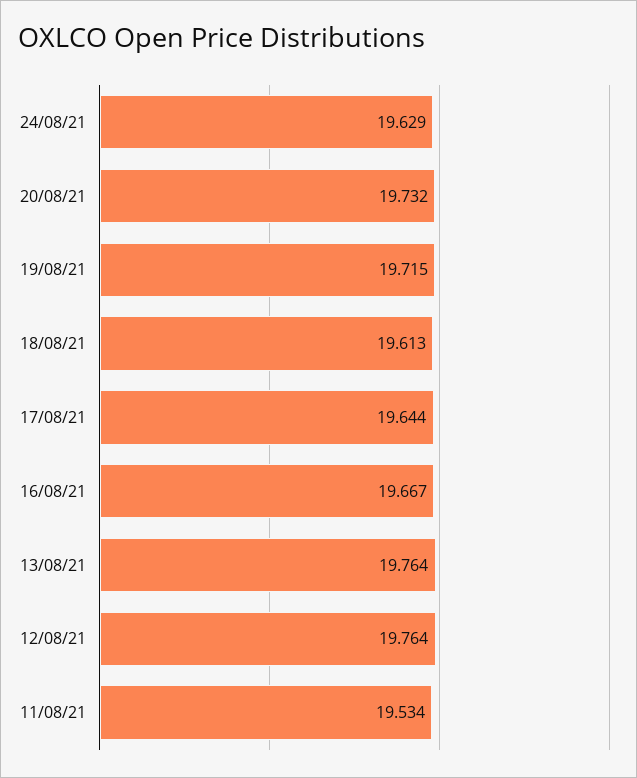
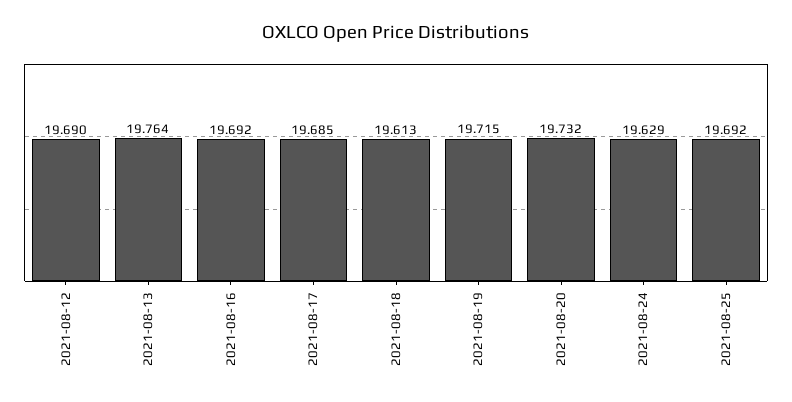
17/08/21: 19.644 -> 19.685
16/08/21: 19.667 -> 19.692
12/08/21: 19.764 -> 19.69
11/08/21: 19.534 -> none
2021-08-25: none -> 19.692

